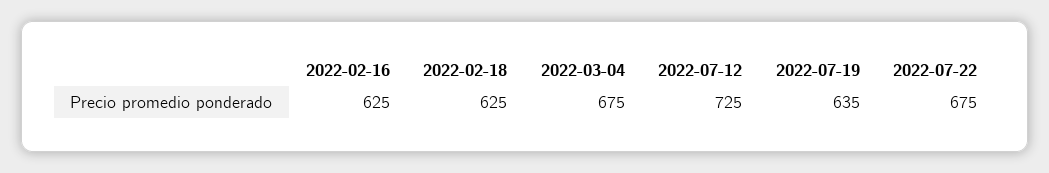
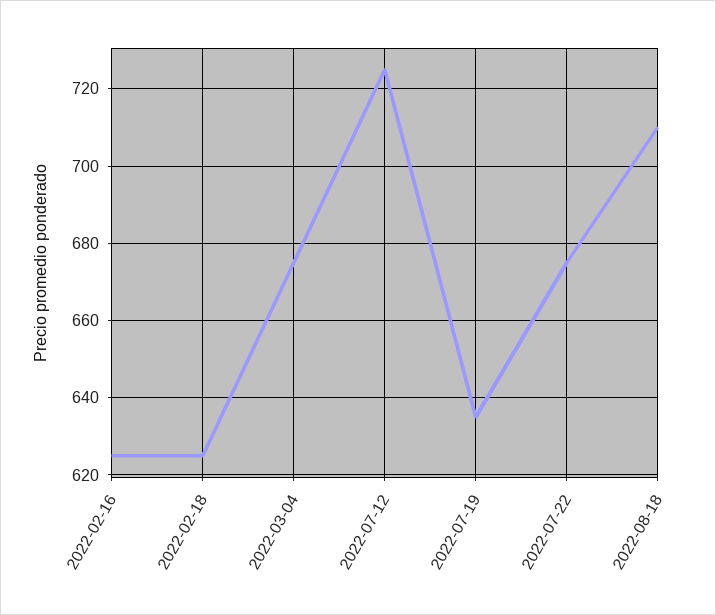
2022-08-18: none -> 710

